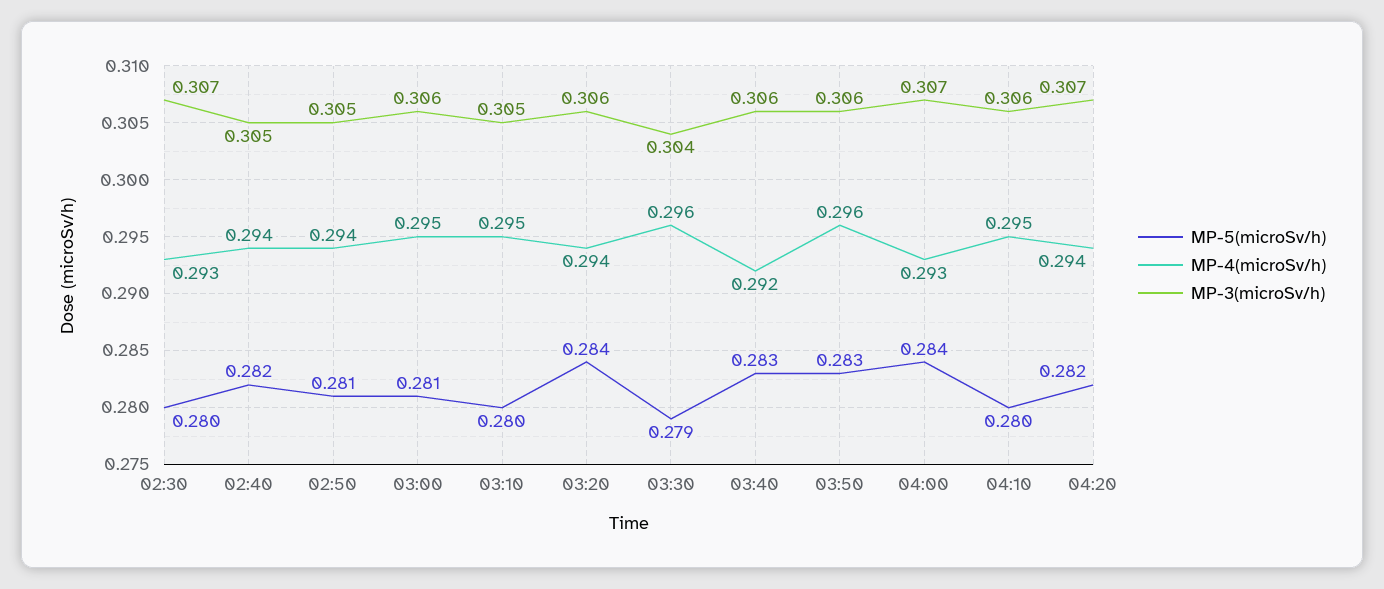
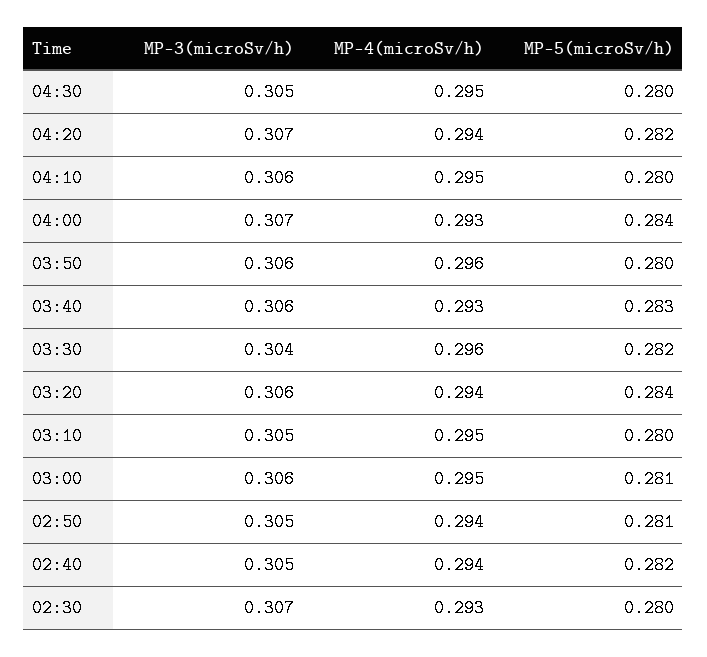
MP-5(microSv/h), 03:30: 0.279 -> 0.282
MP-4(microSv/h), 03:40: 0.292 -> 0.293
MP-5(microSv/h), 03:50: 0.283 -> 0.28
MP-3(microSv/h), 04:30: none -> 0.305
MP-4(microSv/h), 04:30: none -> 0.295
MP-5(microSv/h), 04:30: none -> 0.28

